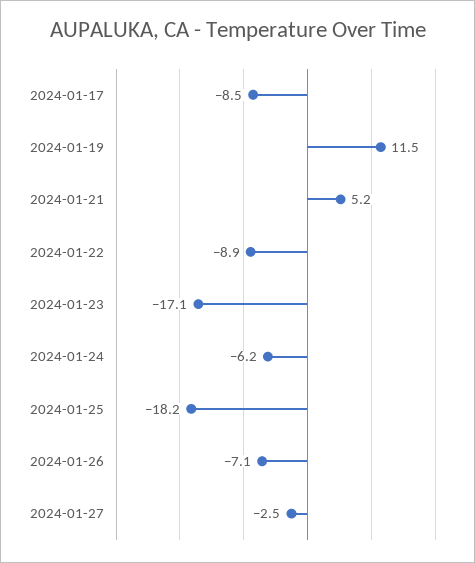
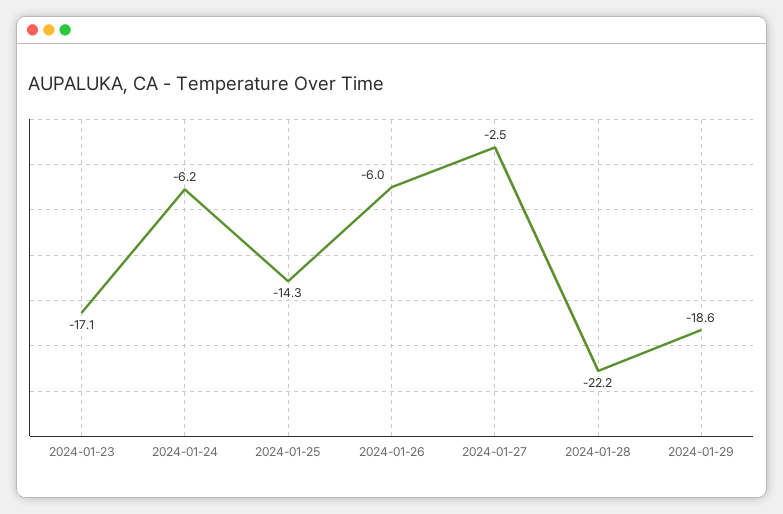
2024-01-17: -8.5 -> none
2024-01-19: 11.5 -> none
2024-01-21: 5.2 -> none
2024-01-22: -8.9 -> none
2024-01-25: -18.2 -> -14.3
2024-01-26: -7.1 -> -6
2024-01-28: none -> -22.2
2024-01-29: none -> -18.6

